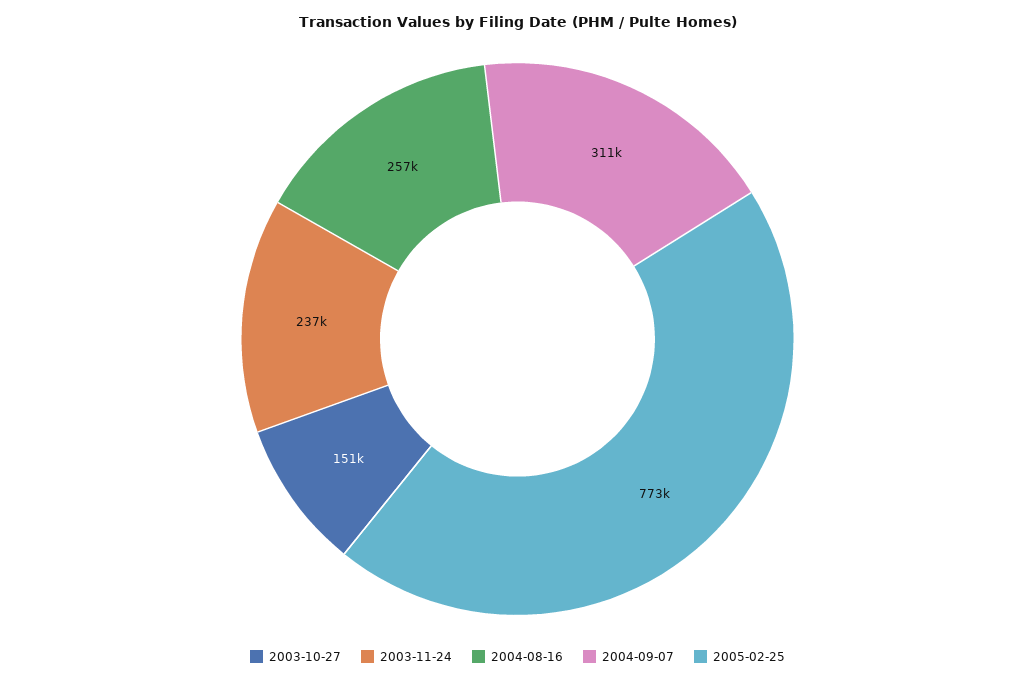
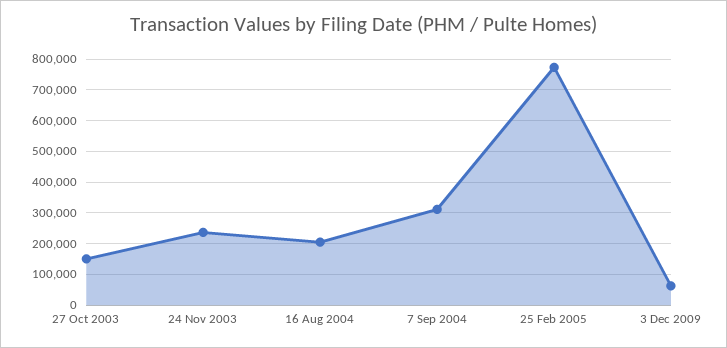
2004-08-16: 257000 -> 200000
3 Dec 2009: none -> 60000

